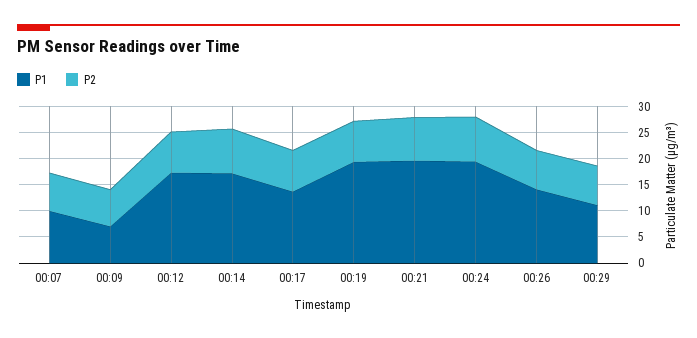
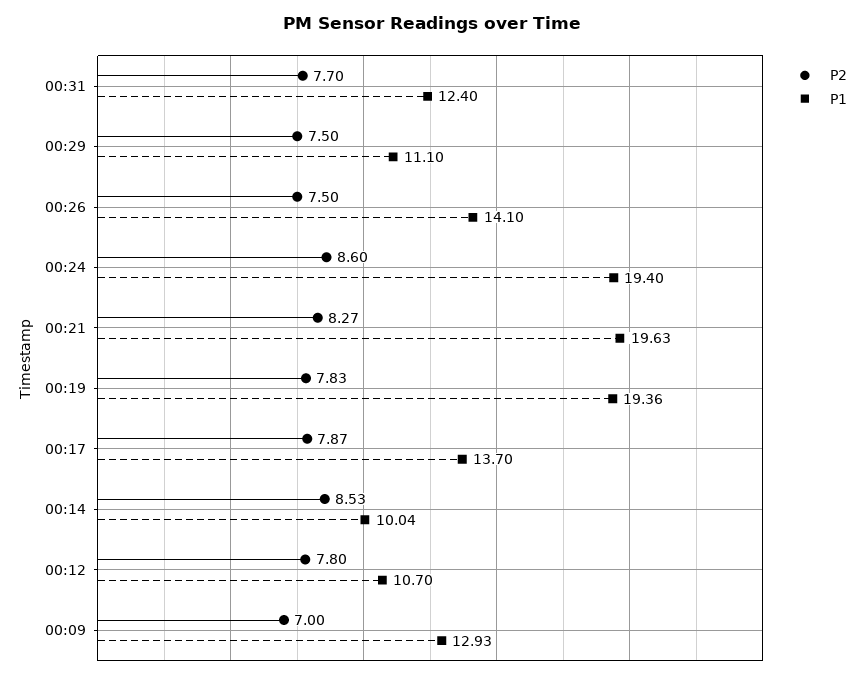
P1, 00:07: 10 -> none
P2, 00:07: 7.5 -> none
P1, 00:09: 7.5 -> 12.93
P1, 00:12: 17.5 -> 10.7
P1, 00:14: 17.5 -> 10.04
P2, 00:31: none -> 7.7
P1, 00:31: none -> 12.4

